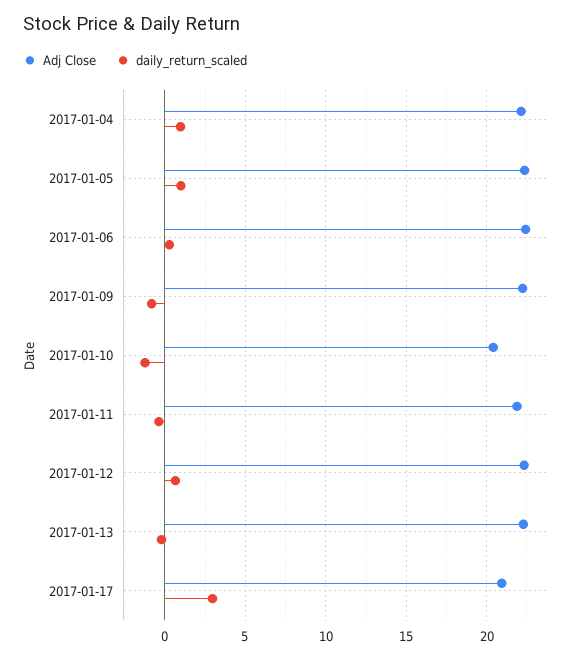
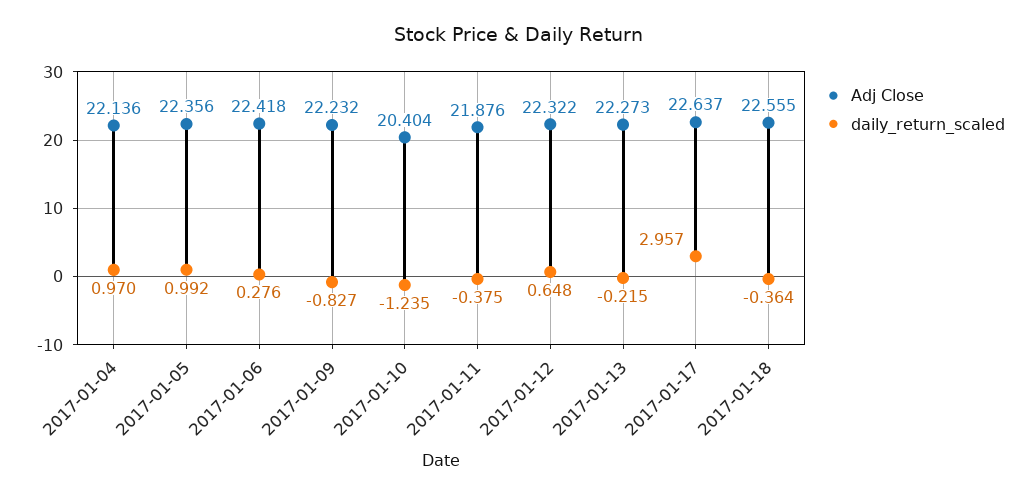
Adj Close, 2017-01-17: 21 -> 22.637
Adj Close, 2017-01-18: none -> 22.555
daily_return_scaled, 2017-01-18: none -> -0.364

